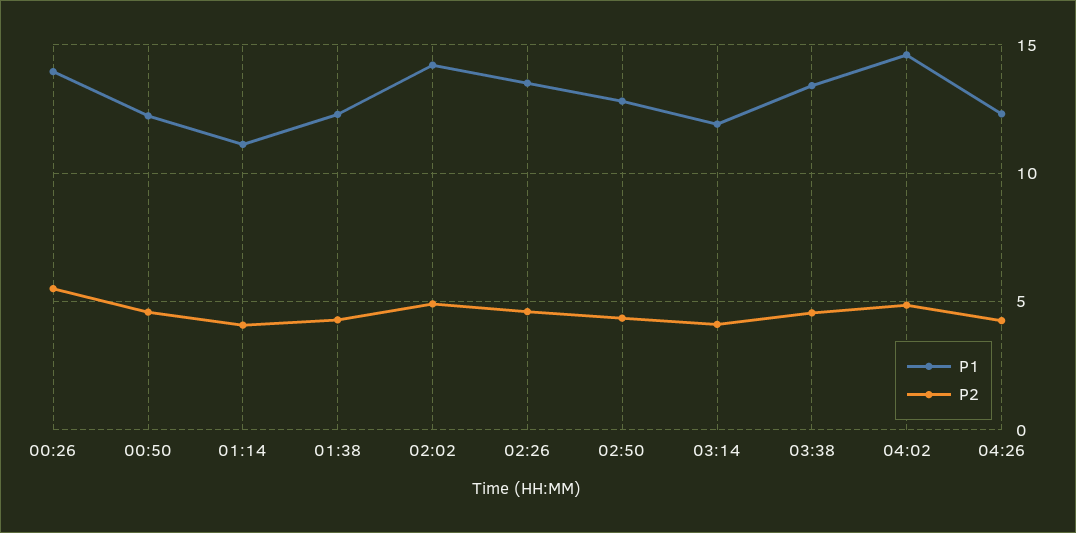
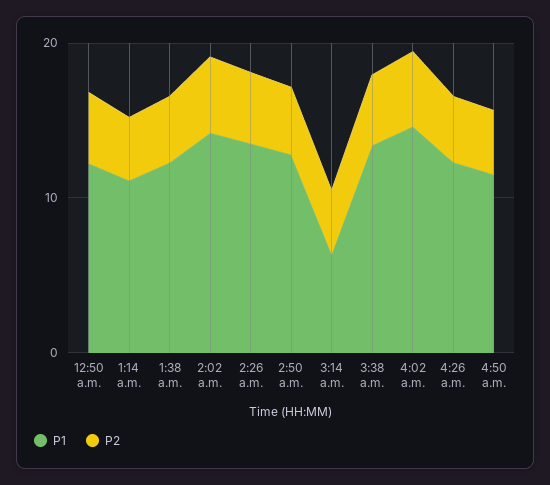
P1, 00:26: 14 -> none
P2, 00:26: 5.5 -> none
P1, 03:14: 12 -> 6
P1, 4:50 a.m.: none -> 12
P2, 4:50 a.m.: none -> 4

